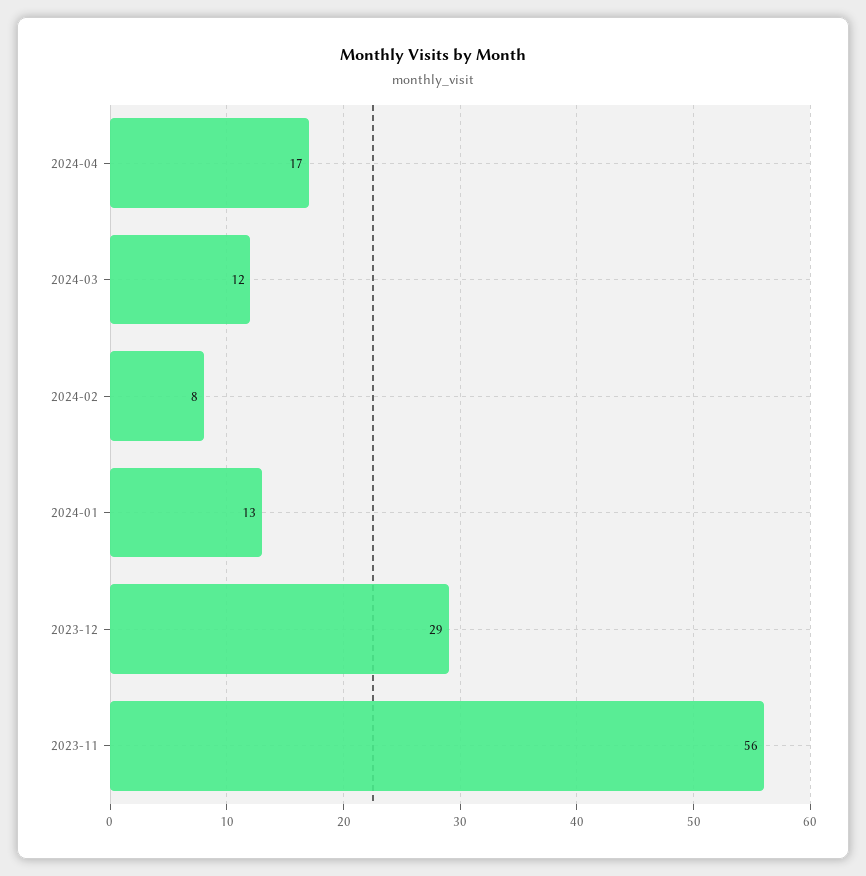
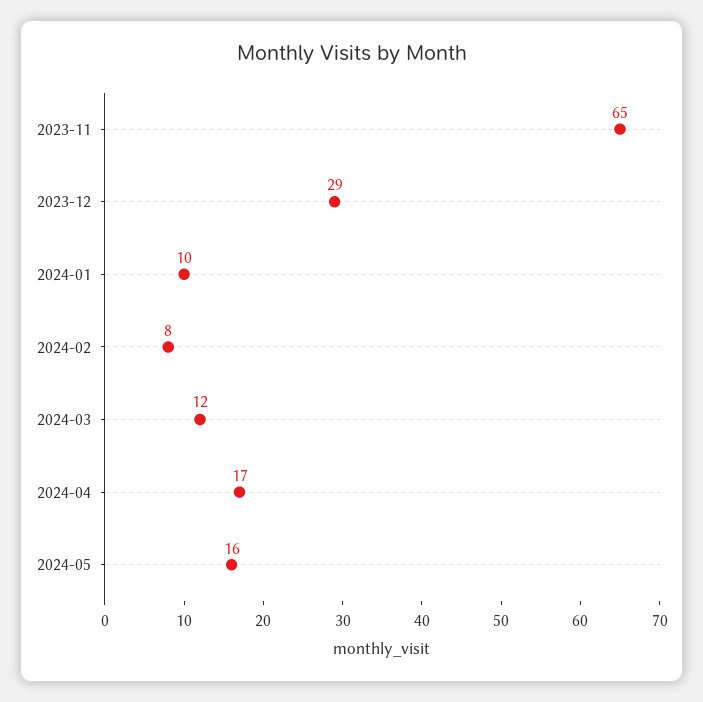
2024-01: 13 -> 10
2023-11: 56 -> 65
2024-05: none -> 16

